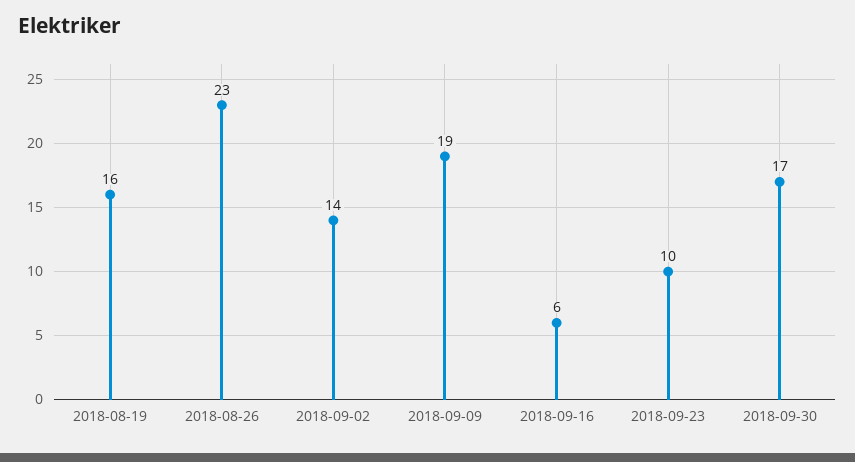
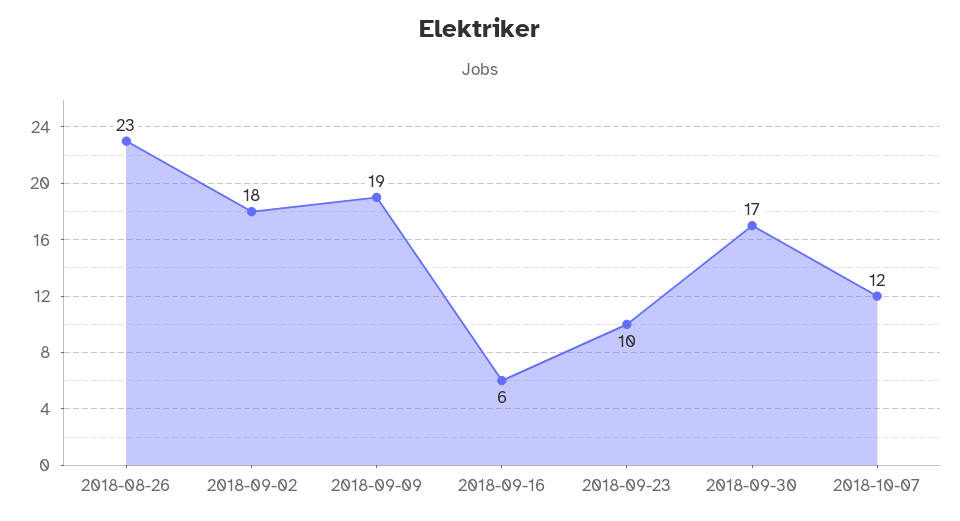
2018-08-19: 16 -> none
2018-09-02: 14 -> 18
2018-10-07: none -> 12

